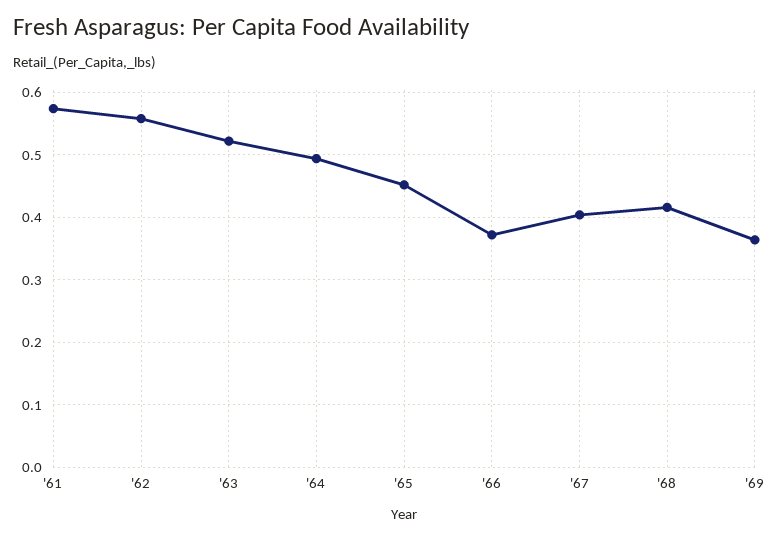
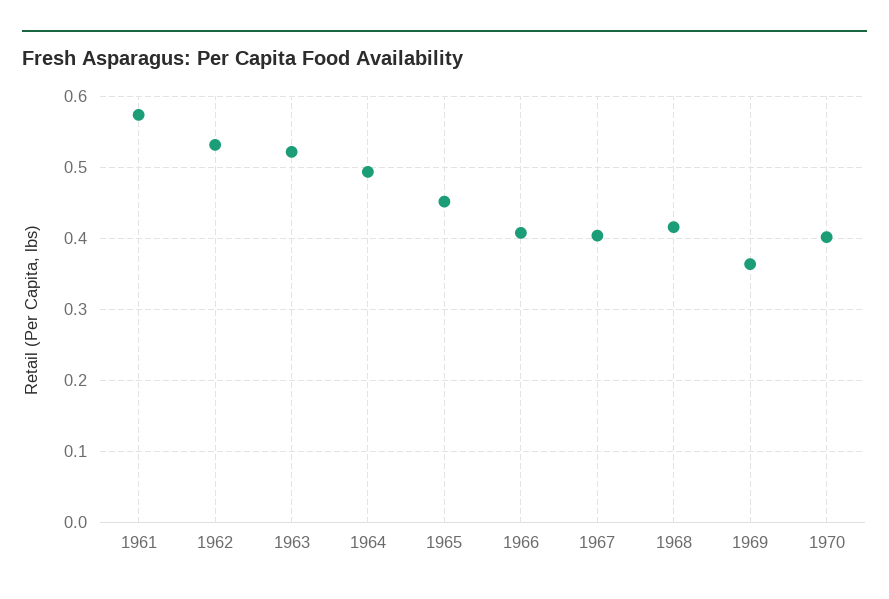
'62: 0.56 -> 0.53
'66: 0.37 -> 0.41
1970: none -> 0.4

